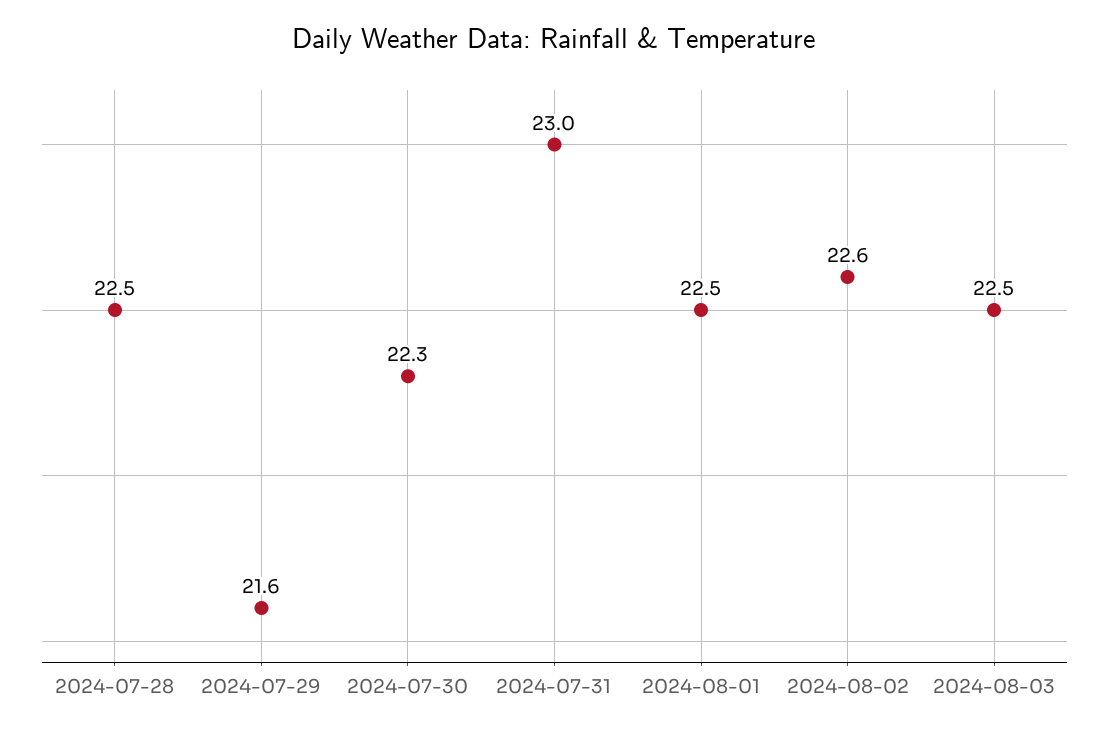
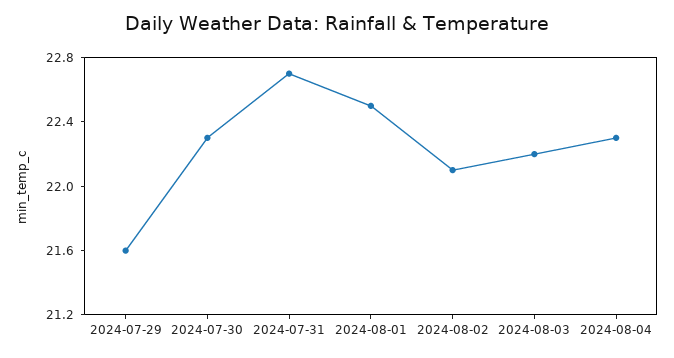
2024-07-28: 22.5 -> none
2024-07-31: 23 -> 22.7
2024-08-02: 22.6 -> 22.1
2024-08-03: 22.5 -> 22.2
2024-08-04: none -> 22.3

